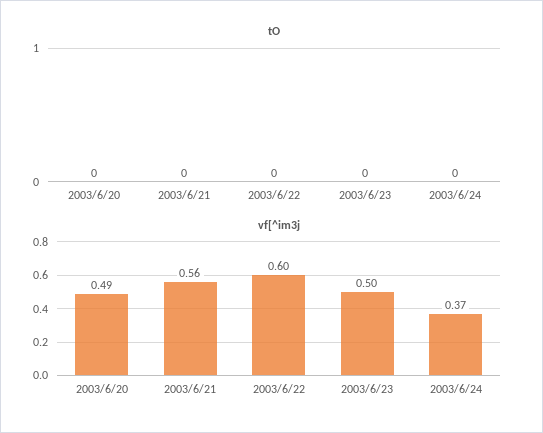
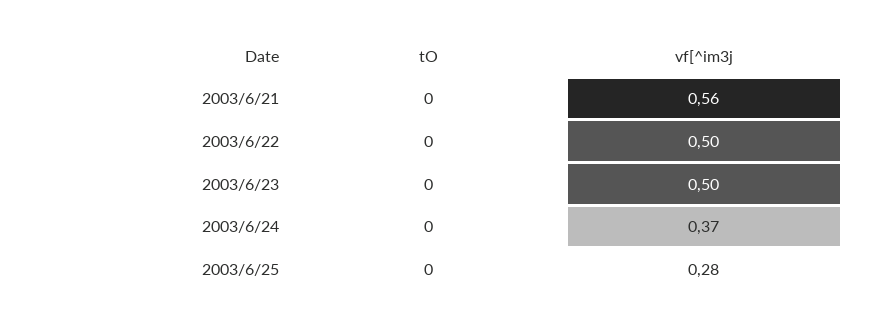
tO, 2003/6/20: 0 -> none
vf[^im3j, 2003/6/20: 0.49 -> none
vf[^im3j, 2003/6/22: 0.6 -> 0.5
tO, 2003/6/25: none -> 0
vf[^im3j, 2003/6/25: none -> 0.28

